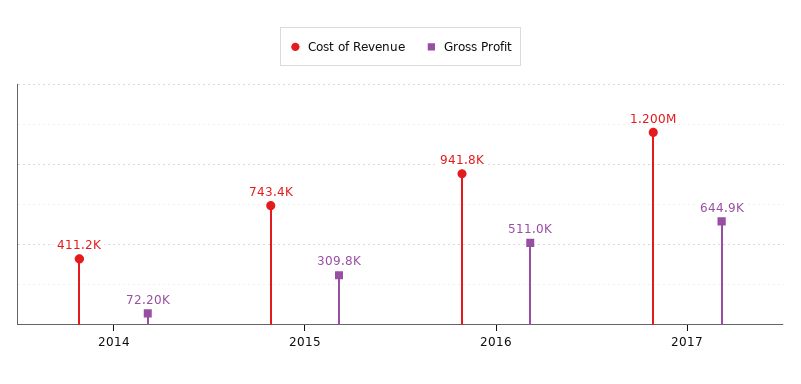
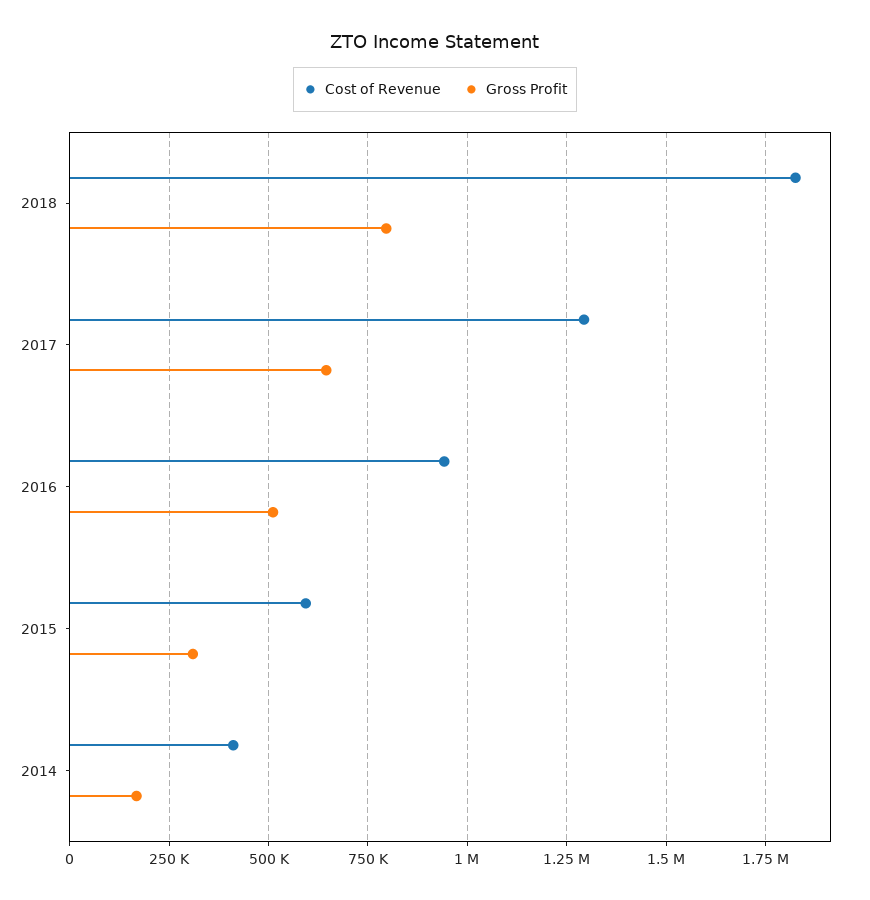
Gross Profit, 2014: 72200 -> 175000
Cost of Revenue, 2015: 743400 -> 600000
Cost of Revenue, 2017: 1200000 -> 1300000
Cost of Revenue, 2018: none -> 1825000
Gross Profit, 2018: none -> 800000

